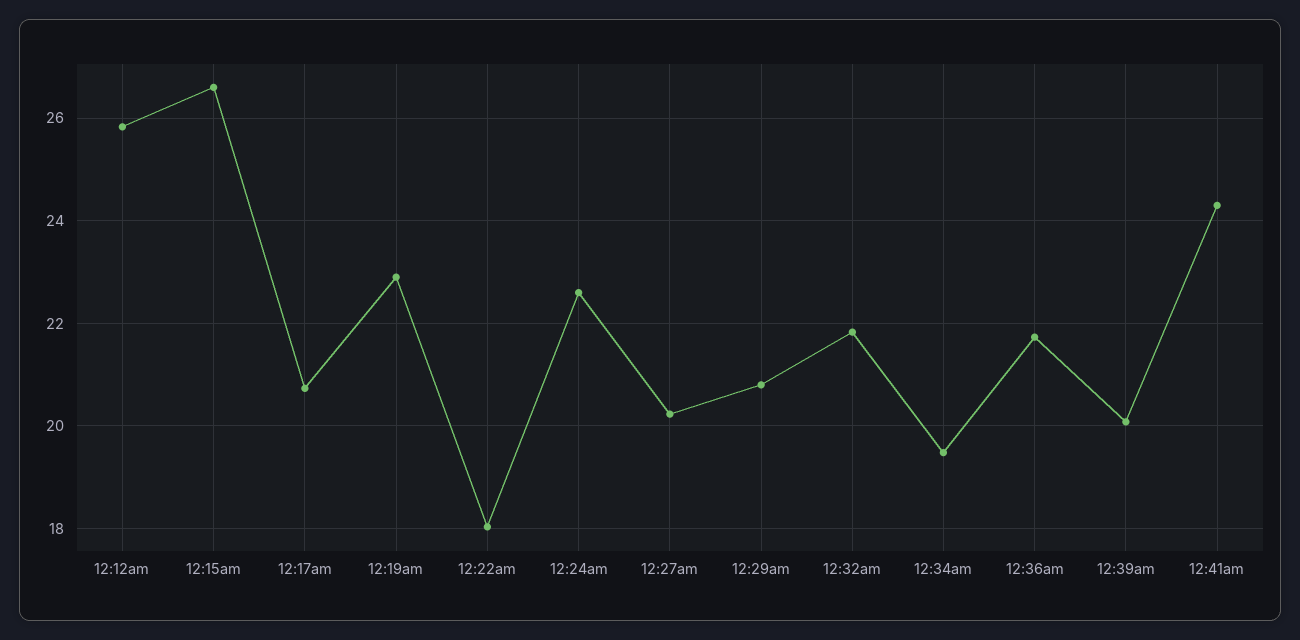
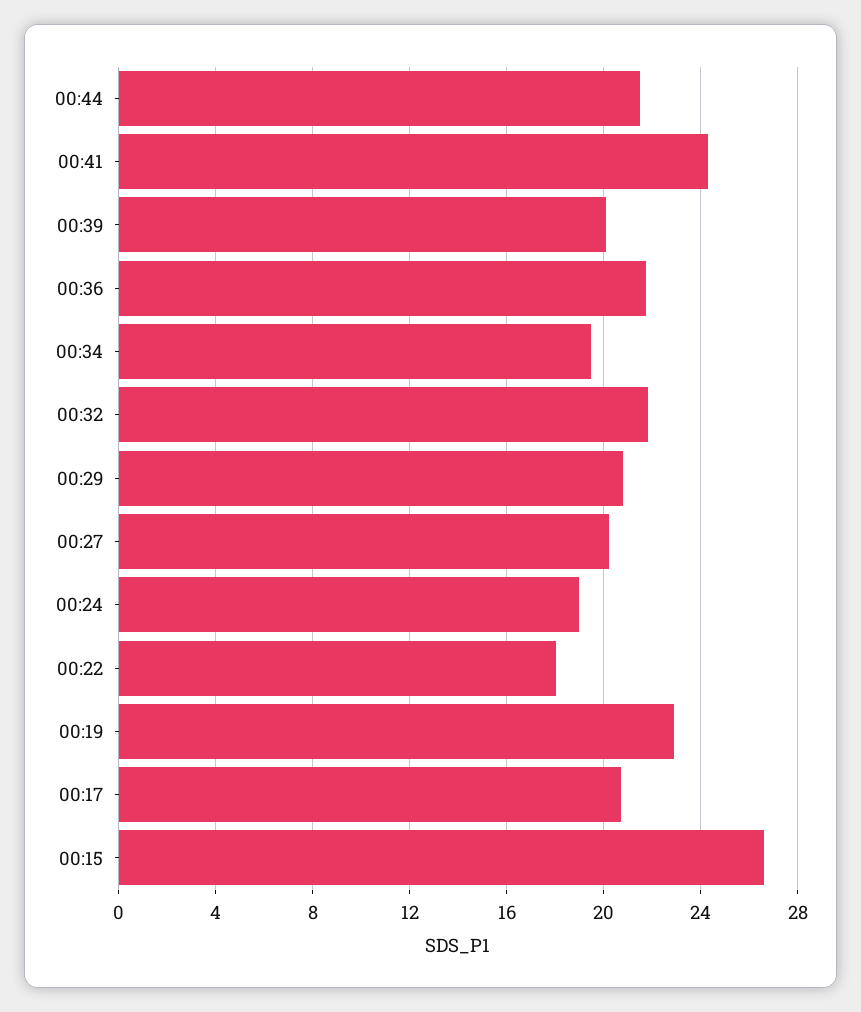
12:12am: 25.8 -> none
12:24am: 22.6 -> 19
00:44: none -> 21.5

